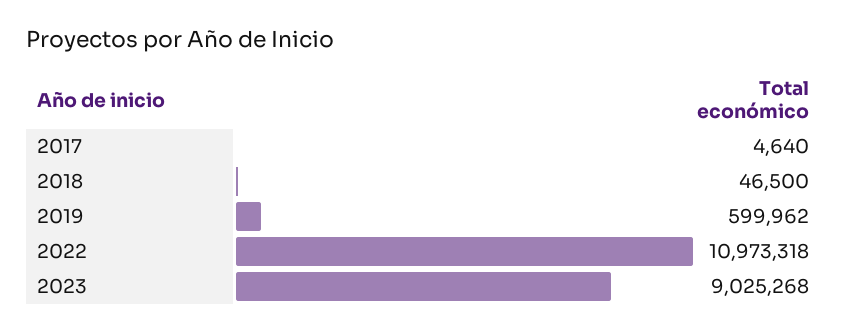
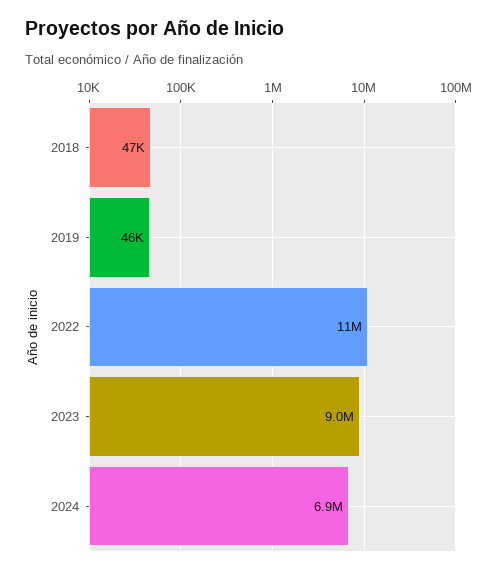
2017: 4640 -> none
2019: 599962 -> 46000
2024: none -> 6900000

